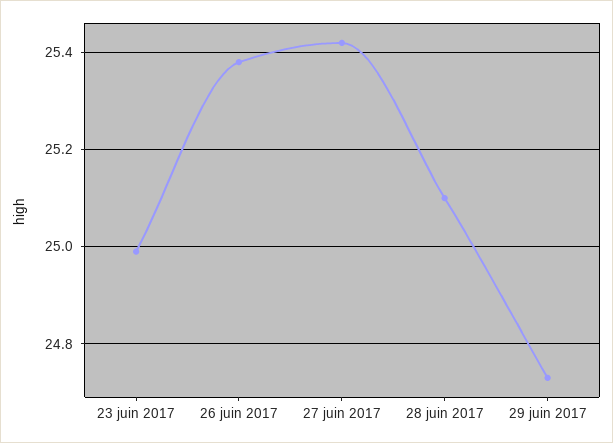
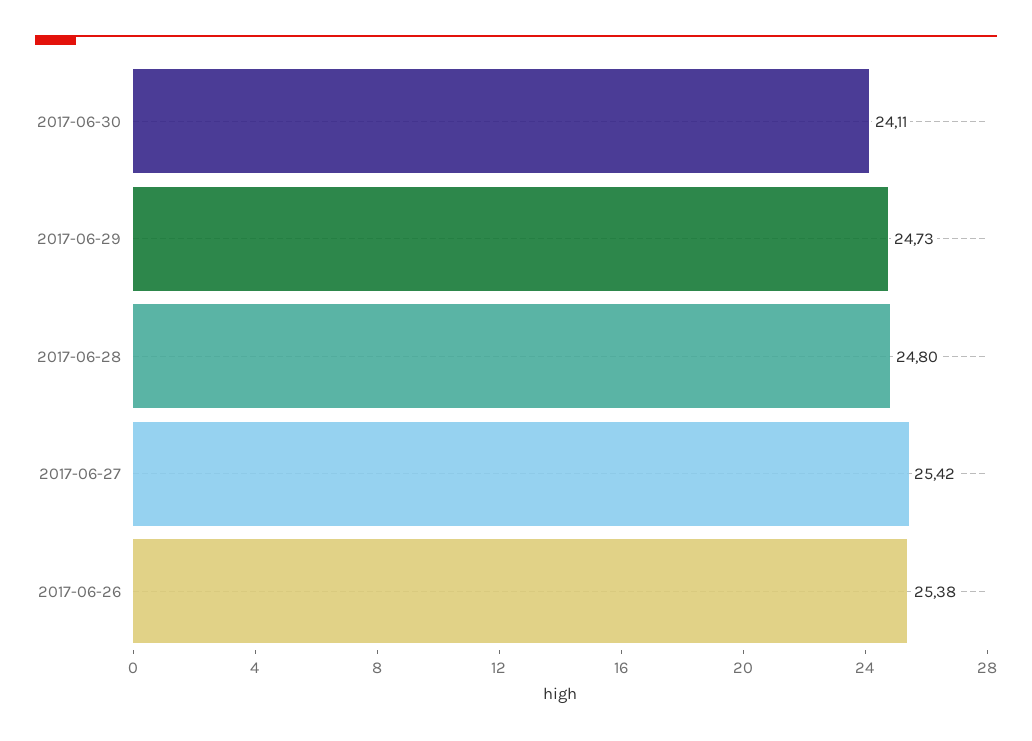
23 juin 2017: 25 -> none
28 juin 2017: 25.1 -> 24.8
2017-06-30: none -> 24.11

